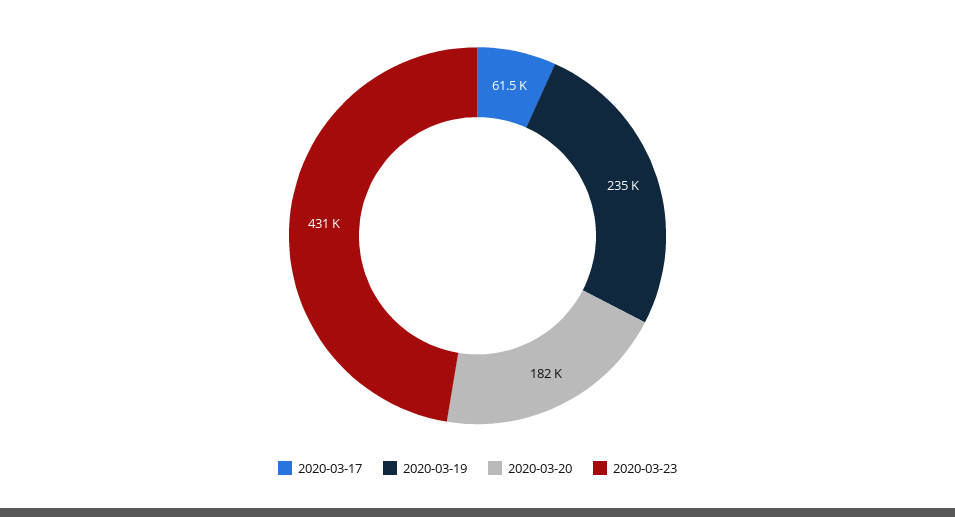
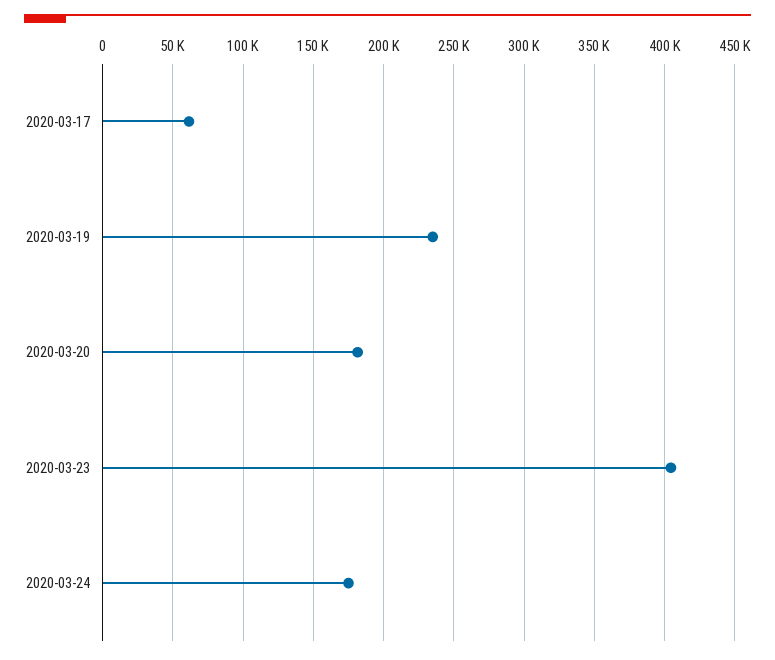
2020-03-23: 431000 -> 405000
2020-03-24: none -> 175000

